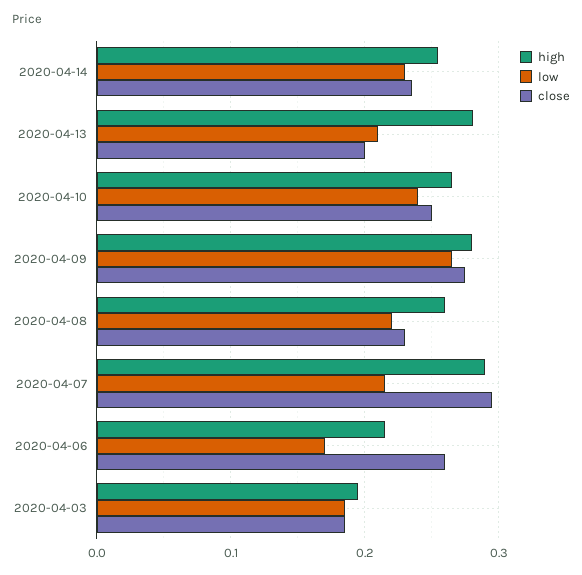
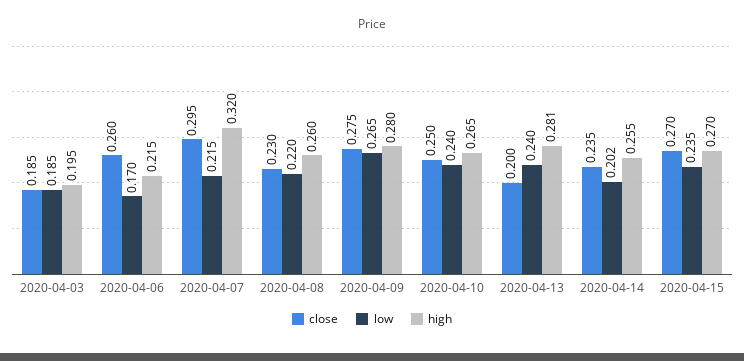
low, 2020-04-14: 0.23 -> 0.202
low, 2020-04-13: 0.21 -> 0.24
high, 2020-04-07: 0.29 -> 0.32
close, 2020-04-15: none -> 0.27
low, 2020-04-15: none -> 0.235
high, 2020-04-15: none -> 0.27

